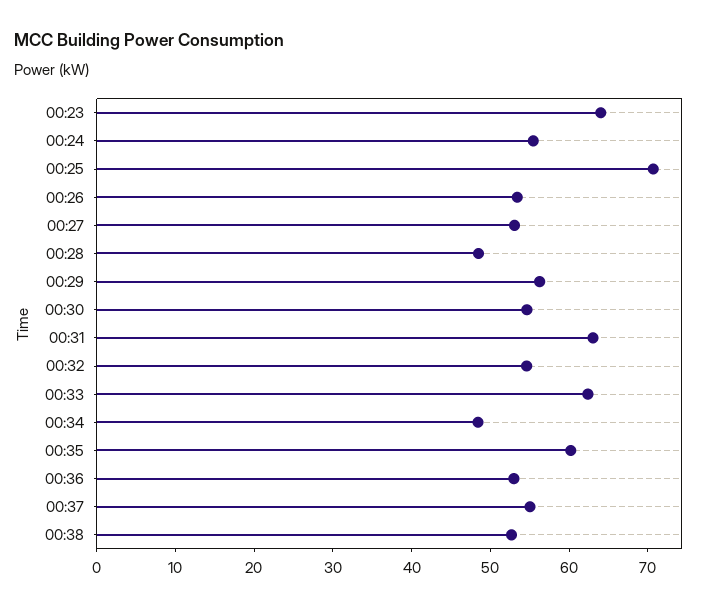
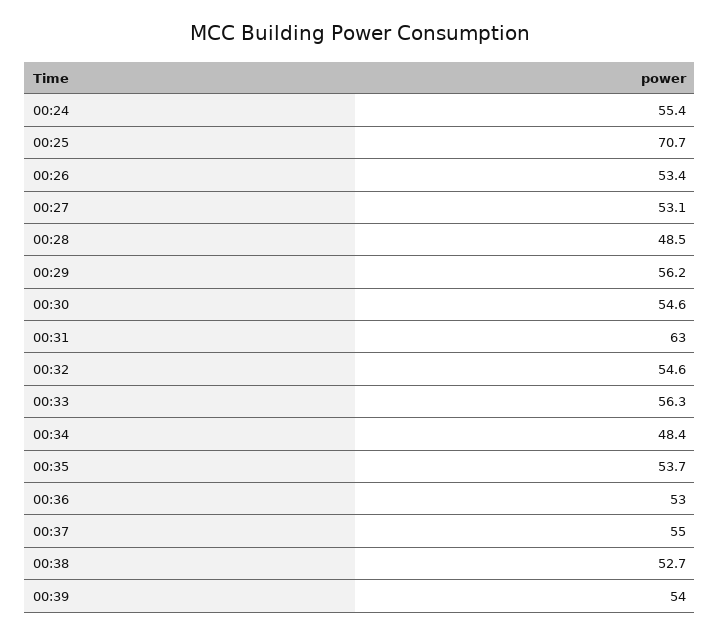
00:23: 64 -> none
00:33: 62 -> 56.3
00:35: 60 -> 53.7
00:39: none -> 54

